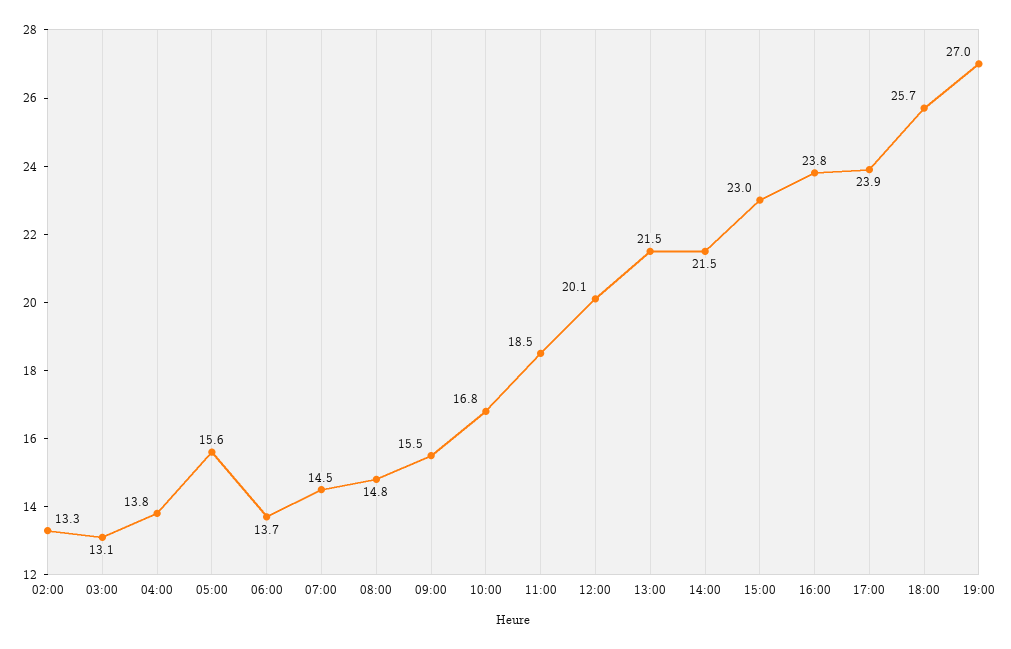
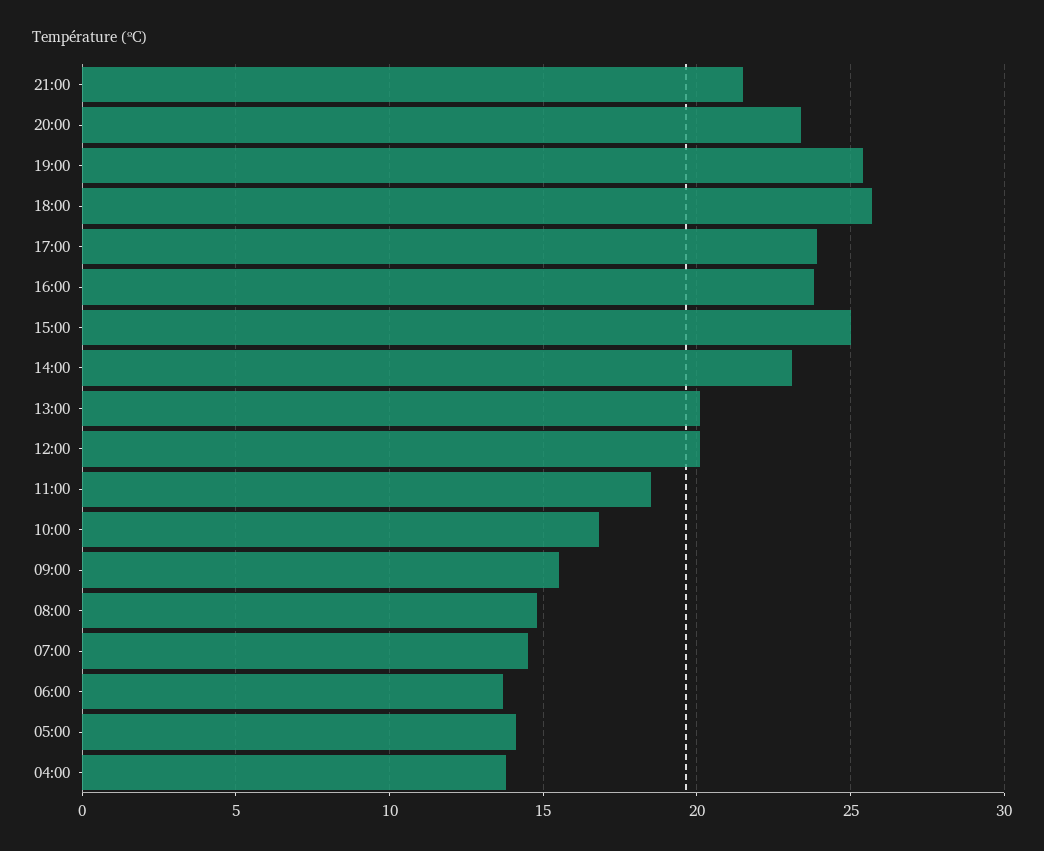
02:00: 13.3 -> none
03:00: 13.1 -> none
05:00: 15.6 -> 14
13:00: 21.5 -> 20
14:00: 21.5 -> 23
15:00: 23 -> 25
19:00: 27 -> 25.5
21:00: none -> 21.5
20:00: none -> 23.5

